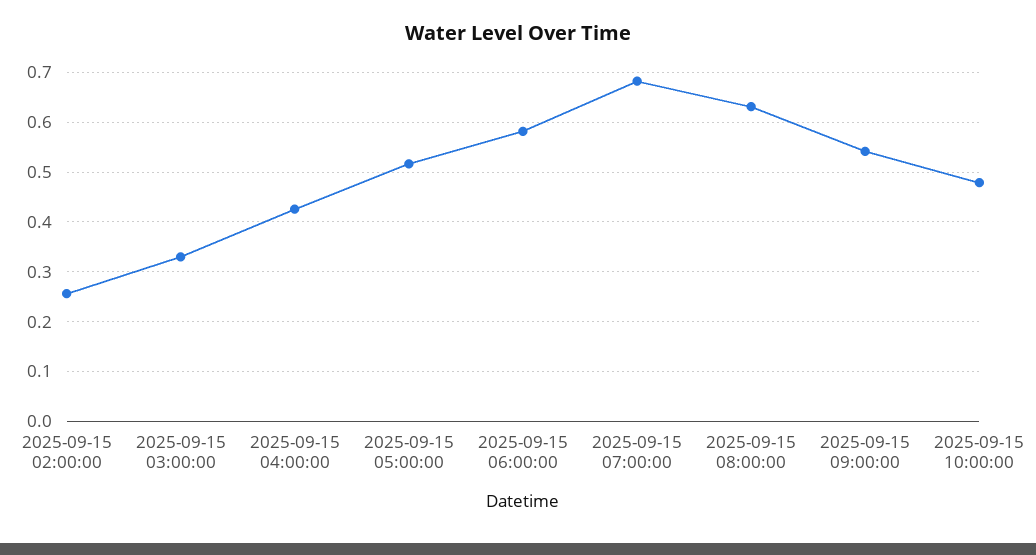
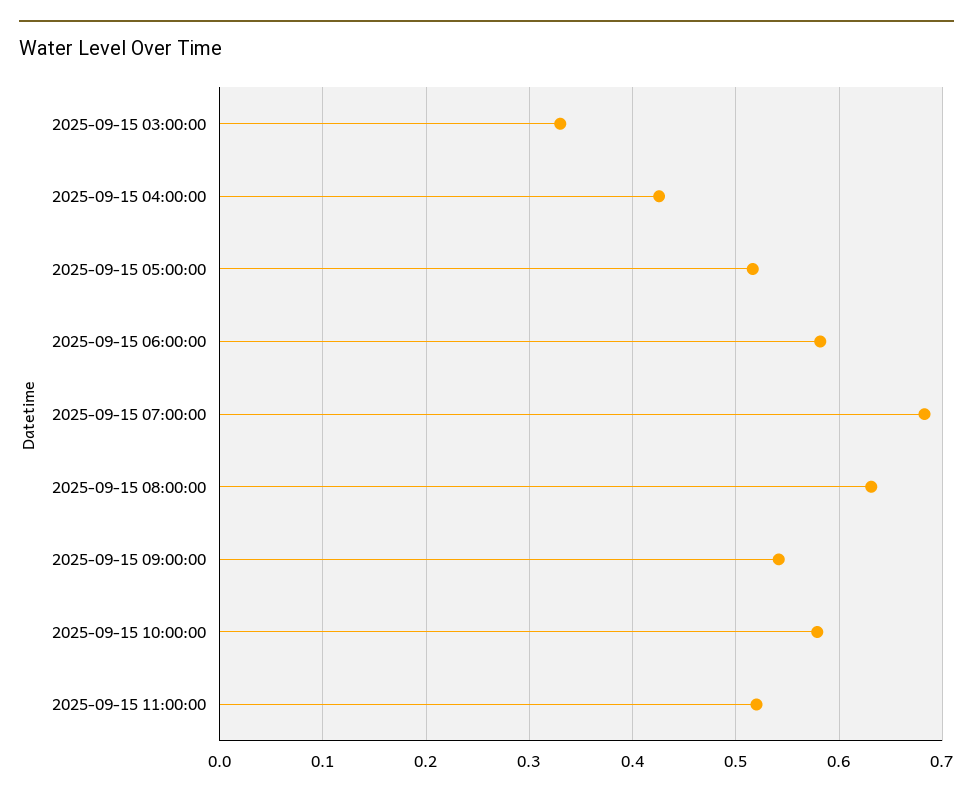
2025-09-15 02:00:00: 0.26 -> none
2025-09-15 10:00:00: 0.48 -> 0.58
2025-09-15 11:00:00: none -> 0.52

